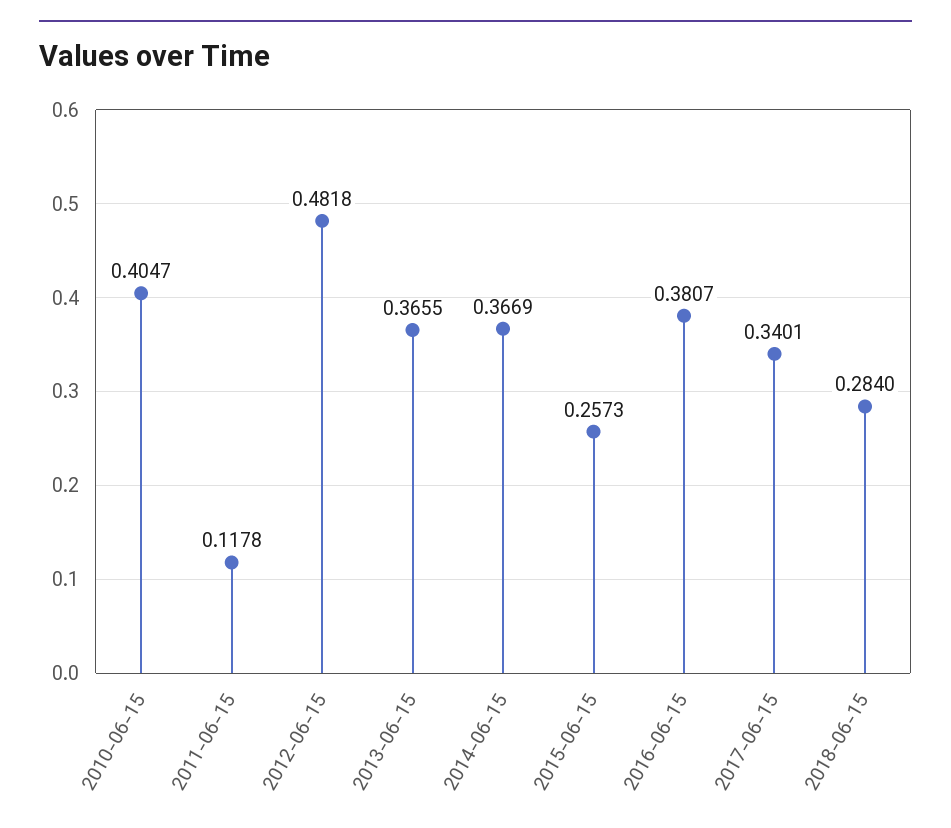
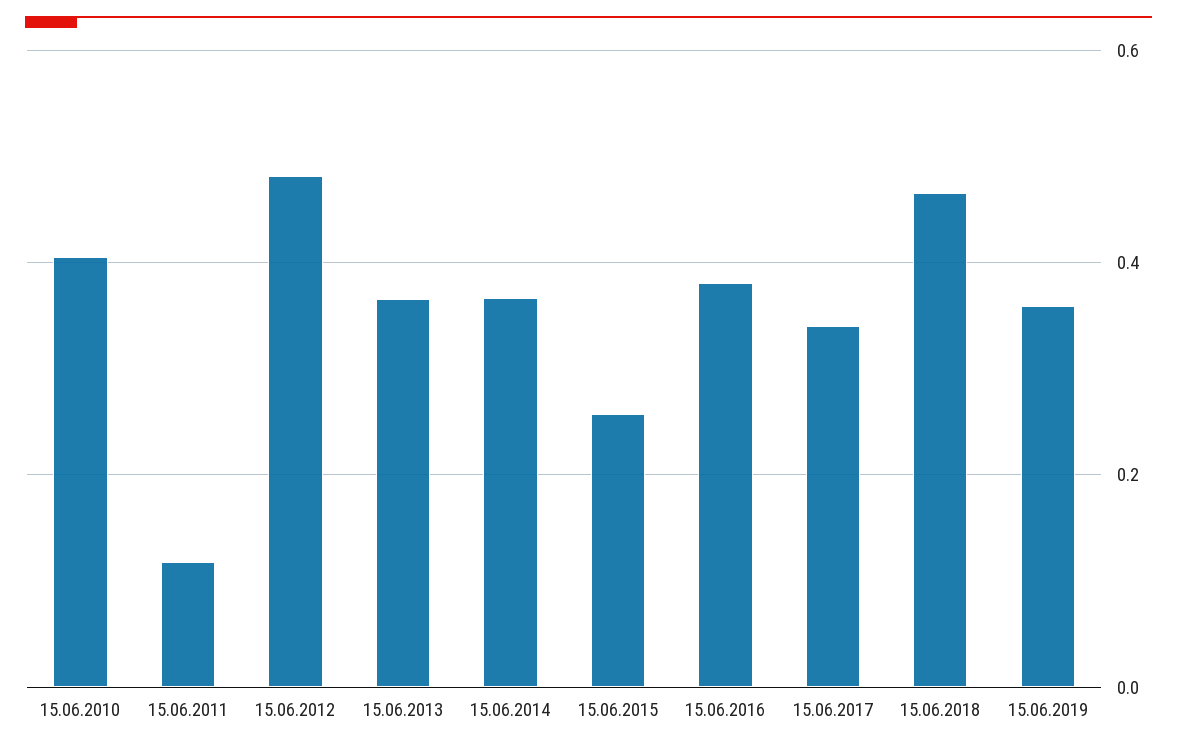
2018-06-15: 0.284 -> 0.46
15.06.2019: none -> 0.36

